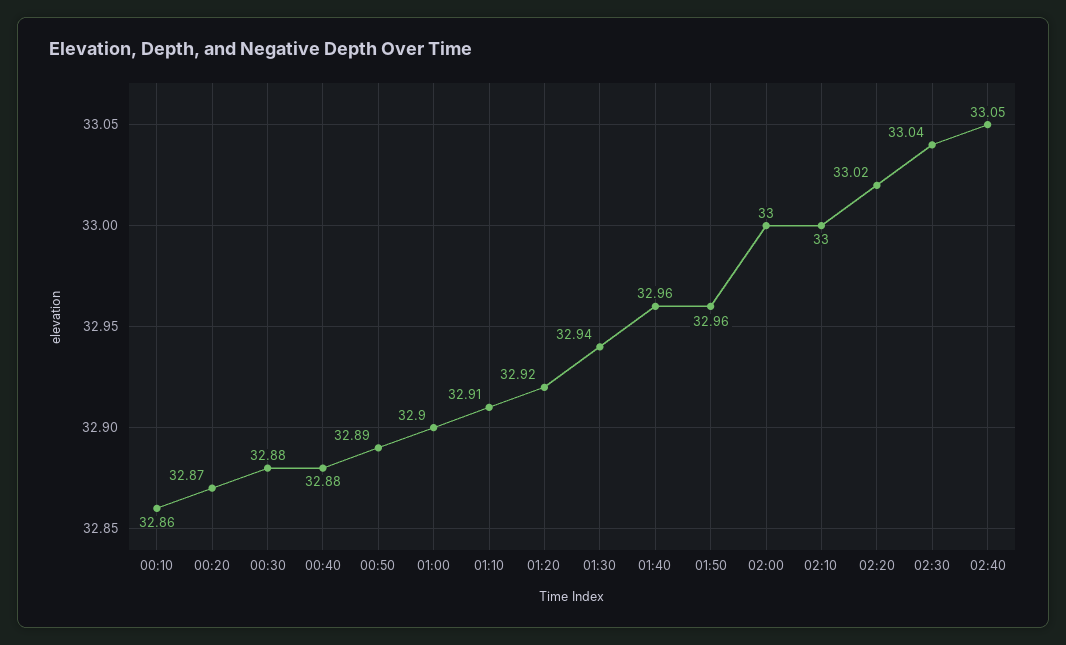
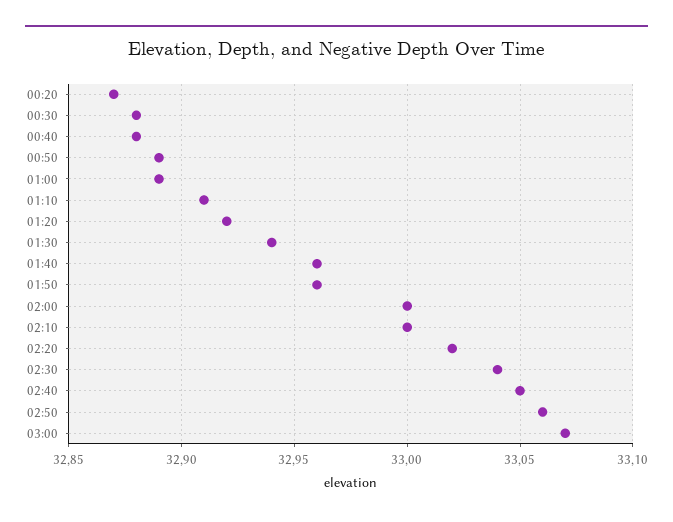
00:10: 32.86 -> none
01:00: 32.9 -> 32.89
02:50: none -> 33.06
03:00: none -> 33.07

